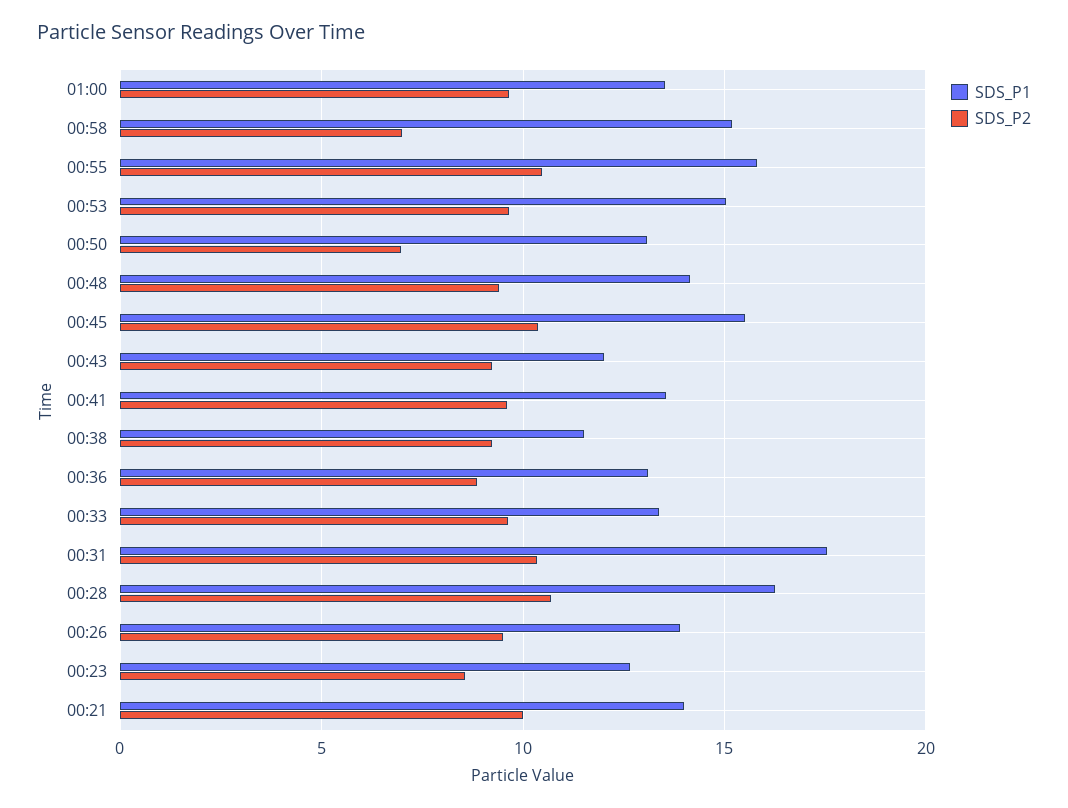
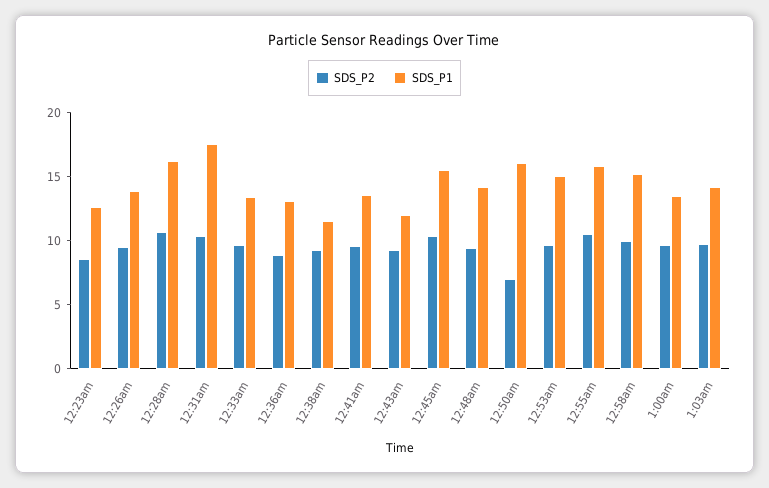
SDS_P2, 00:58: 7 -> 10
SDS_P1, 00:50: 13 -> 16
SDS_P1, 00:21: 14 -> none
SDS_P2, 00:21: 10 -> none
SDS_P2, 1:03am: none -> 10
SDS_P1, 1:03am: none -> 14

